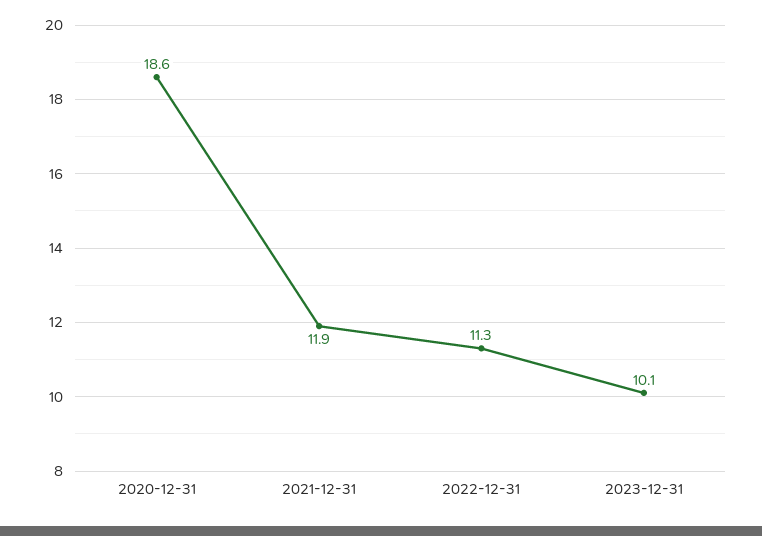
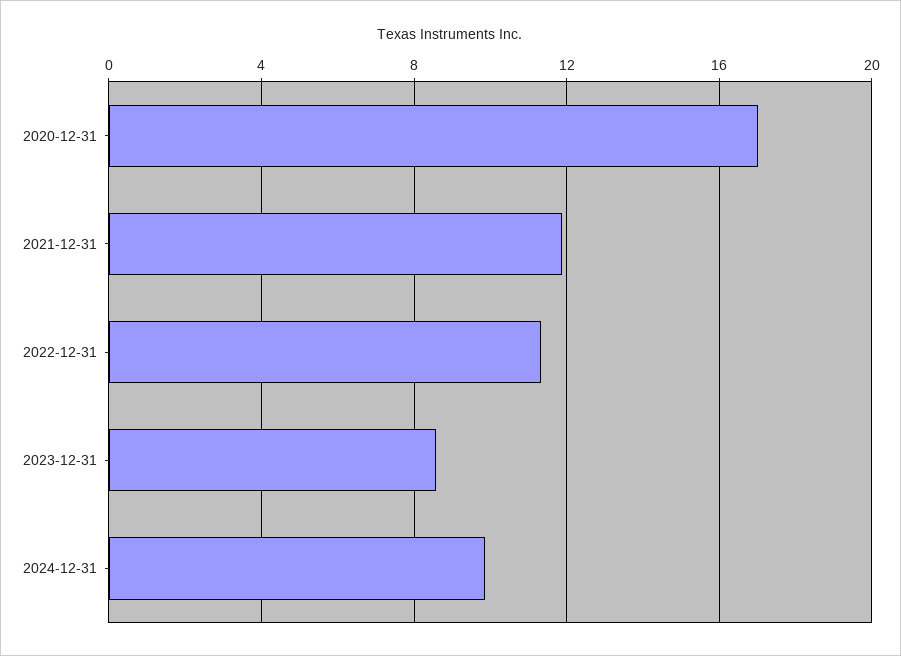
2020-12-31: 18.6 -> 17
2023-12-31: 10.1 -> 8.5
2024-12-31: none -> 10

